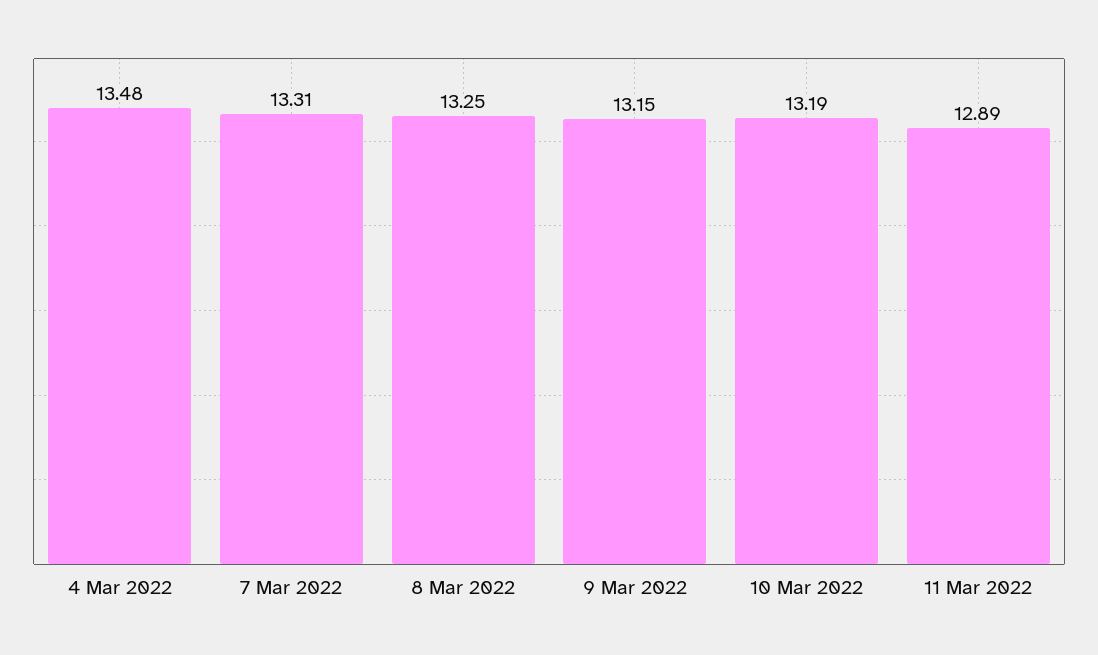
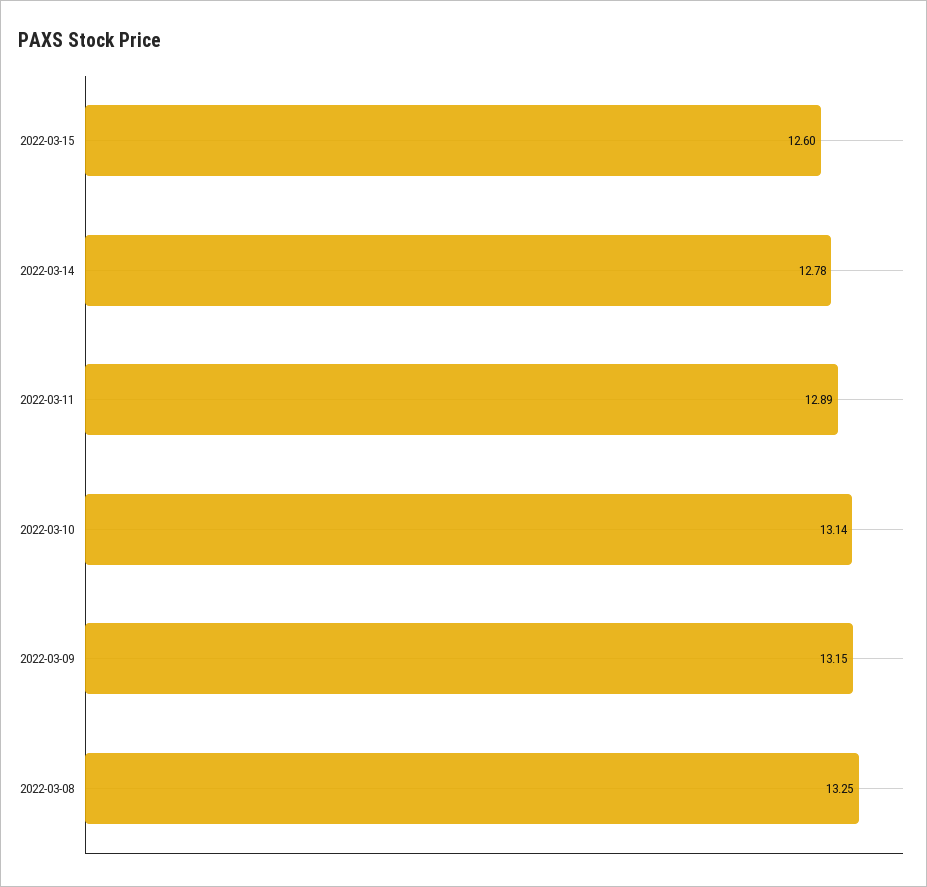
4 Mar 2022: 13.48 -> none
7 Mar 2022: 13.31 -> none
10 Mar 2022: 13.19 -> 13.14
2022-03-15: none -> 12.6
2022-03-14: none -> 12.78

